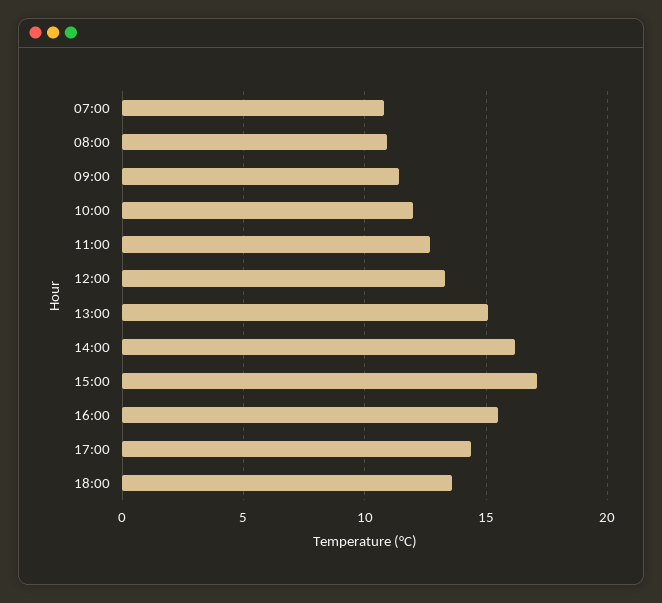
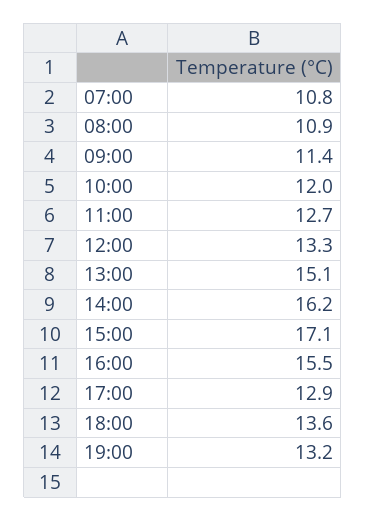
17:00: 14.5 -> 12.9
19:00: none -> 13.2

